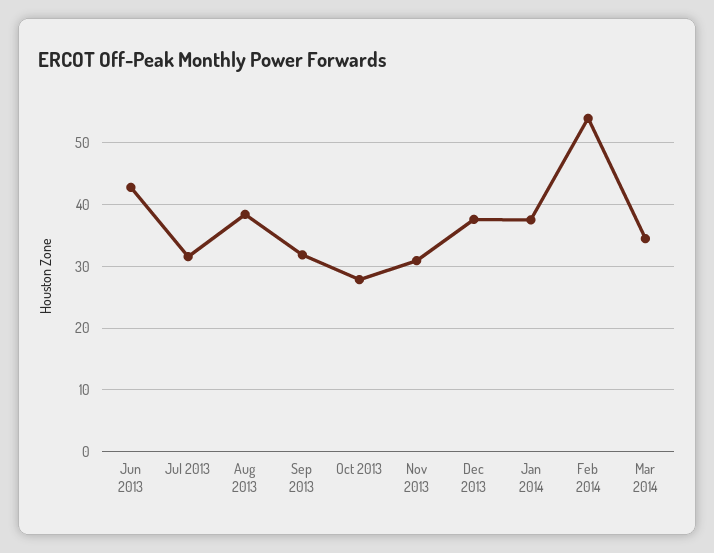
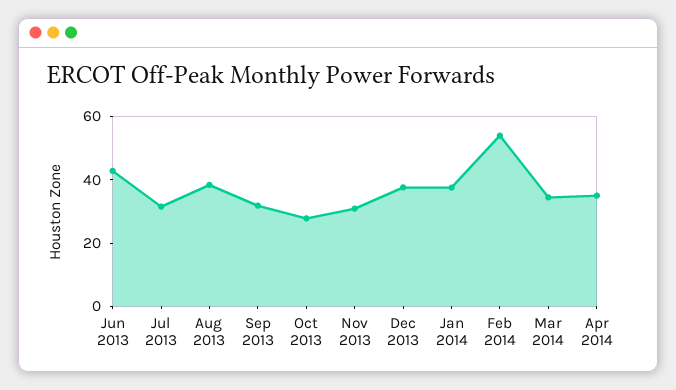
Apr 2014: none -> 35

